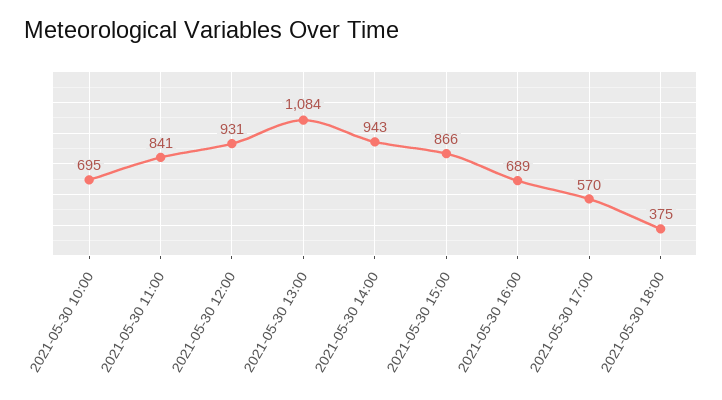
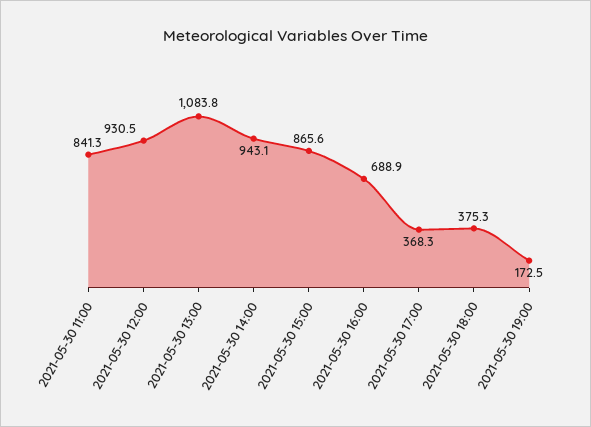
2021-05-30 10:00: 695 -> none
2021-05-30 17:00: 570 -> 368.3
2021-05-30 19:00: none -> 172.5

